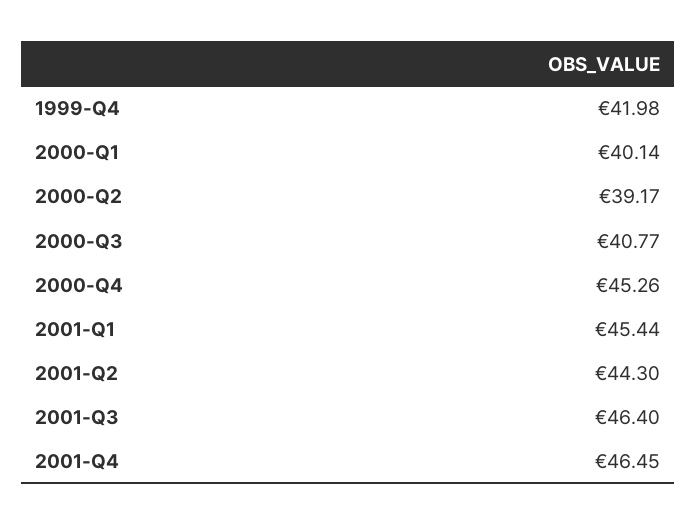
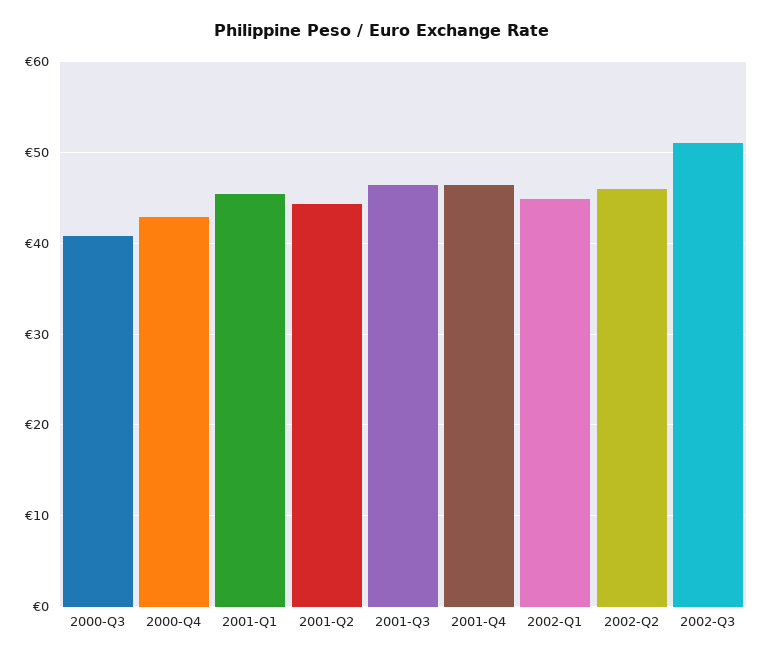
1999-Q4: 41.98 -> none
2000-Q1: 40.14 -> none
2000-Q2: 39.17 -> none
2000-Q4: 45.26 -> 43
2002-Q1: none -> 45
2002-Q2: none -> 46
2002-Q3: none -> 51

